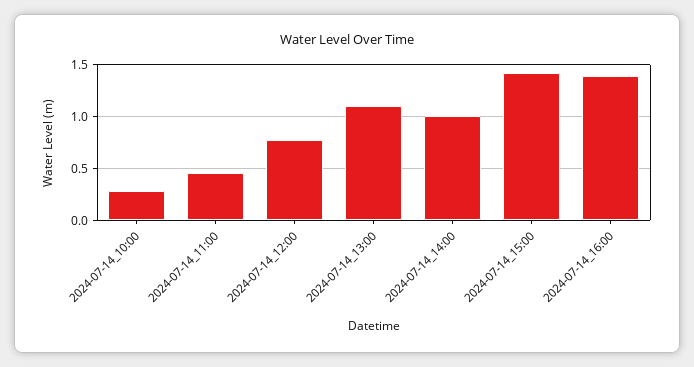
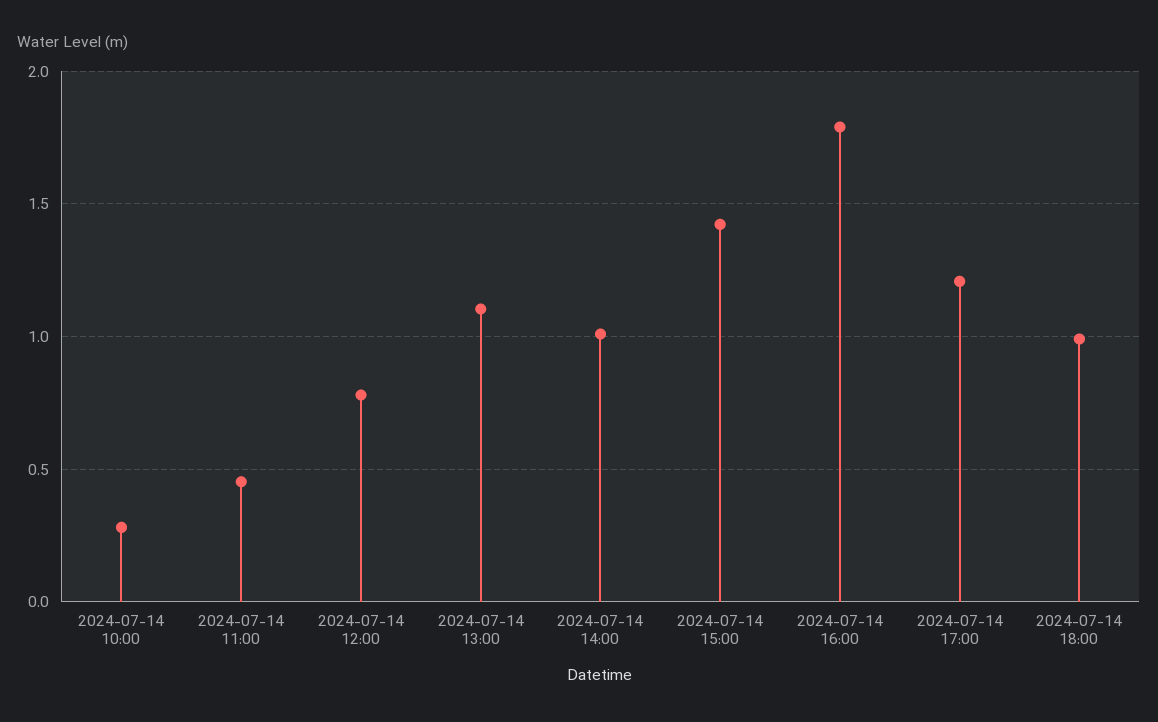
2024-07-14_16:00: 1.4 -> 1.8
2024-07-14 17:00: none -> 1.2
2024-07-14 18:00: none -> 1

